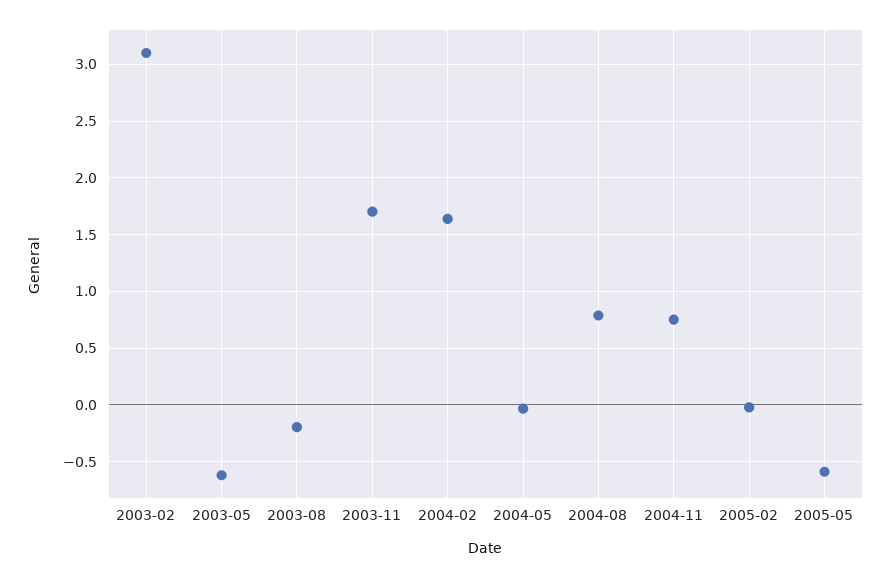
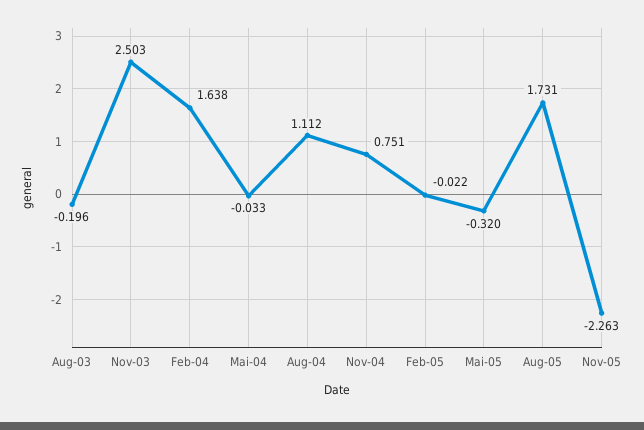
2003-02: 3.1 -> none
2003-05: -0.6 -> none
2003-11: 1.7 -> 2.503
2004-08: 0.8 -> 1.112
2005-05: -0.6 -> -0.32
Aug-05: none -> 1.731
Nov-05: none -> -2.263

